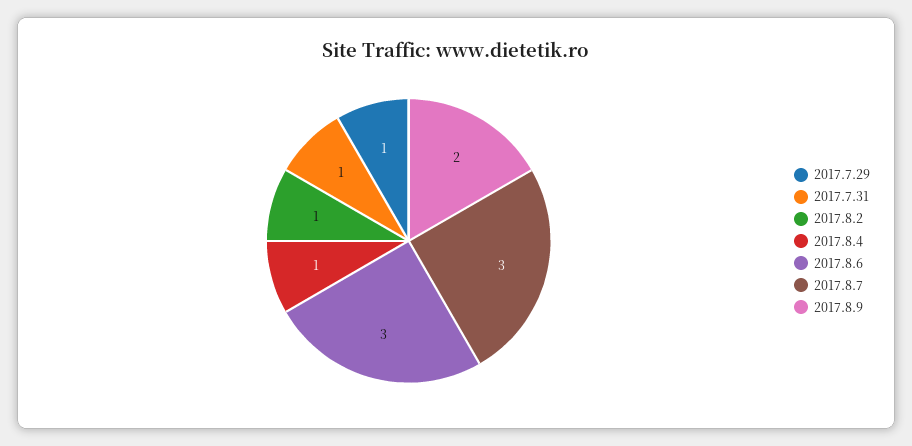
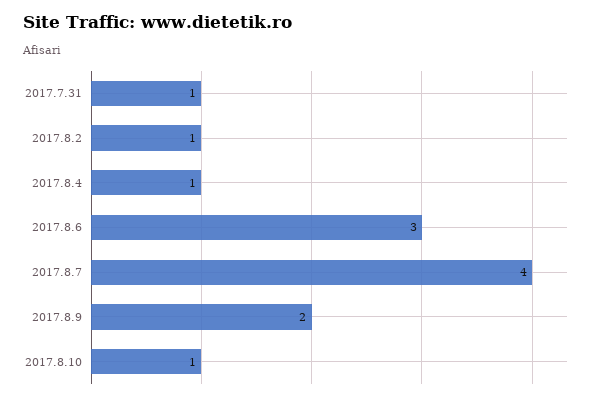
2017.7.29: 1 -> none
2017.8.7: 3 -> 4
2017.8.10: none -> 1

